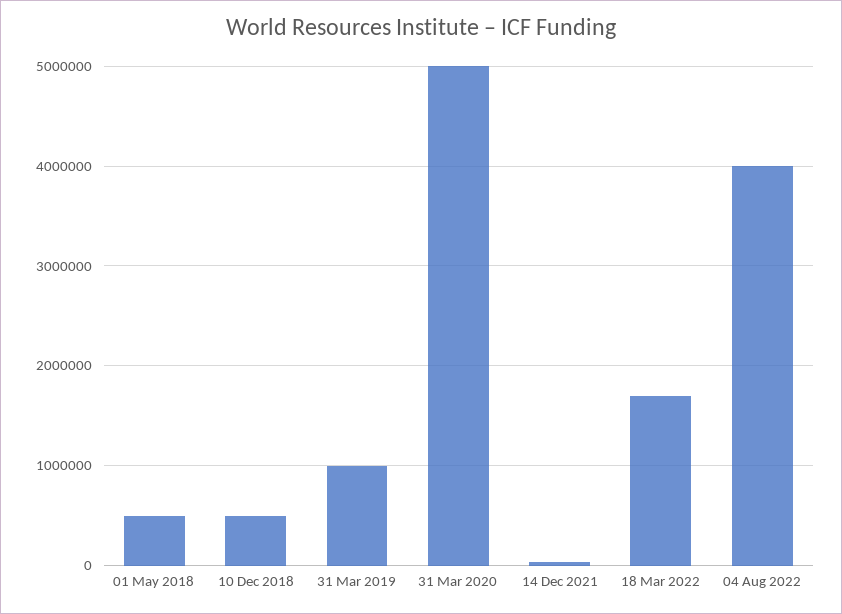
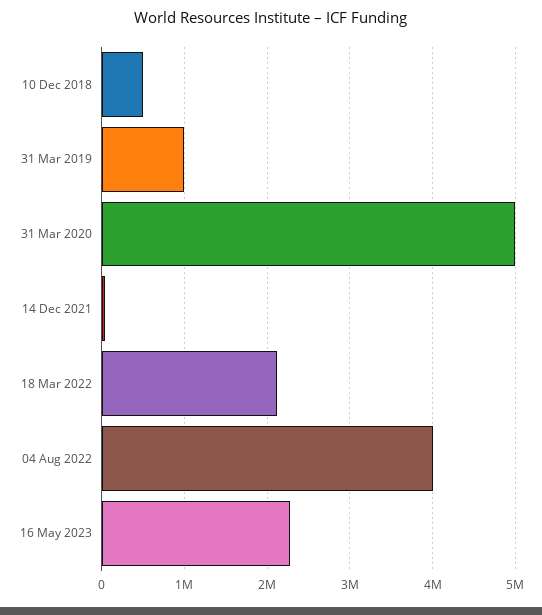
01 May 2018: 500000 -> none
18 Mar 2022: 1700000 -> 2100000
16 May 2023: none -> 2300000

